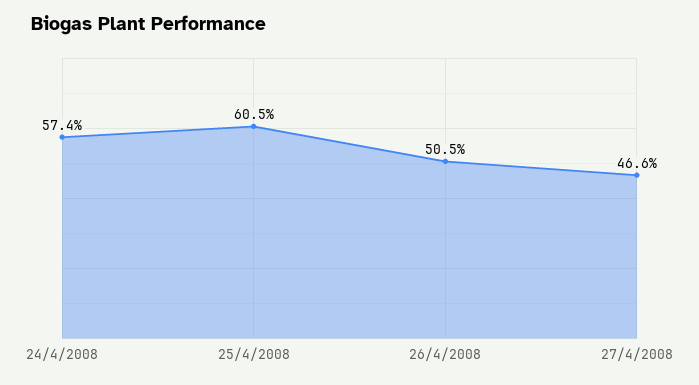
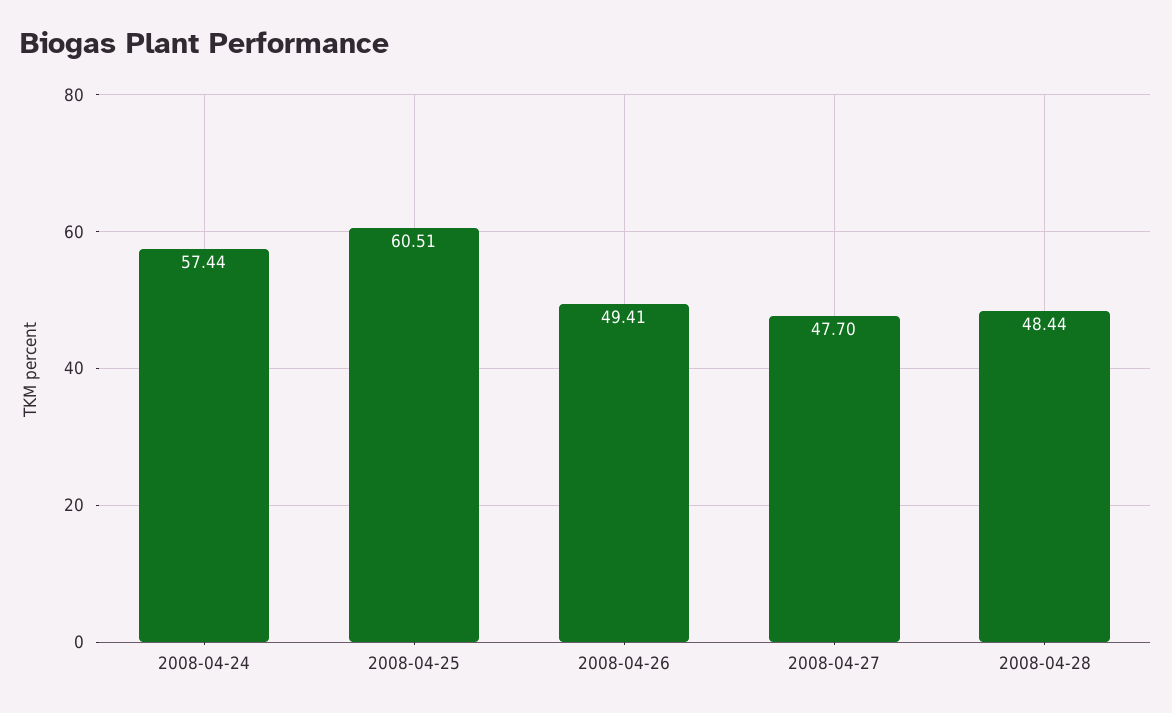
26/4/2008: 50.5 -> 49.41
27/4/2008: 46.6 -> 47.7
2008-04-28: none -> 48.44

